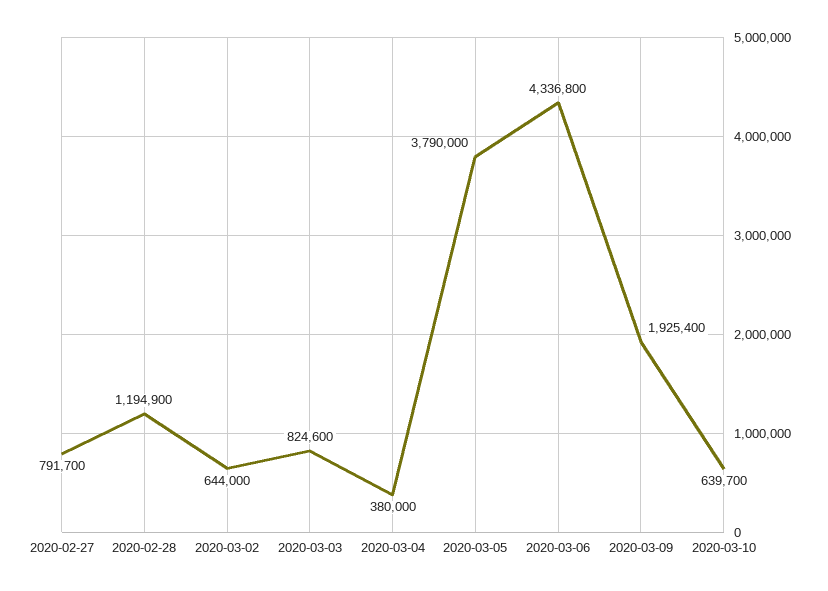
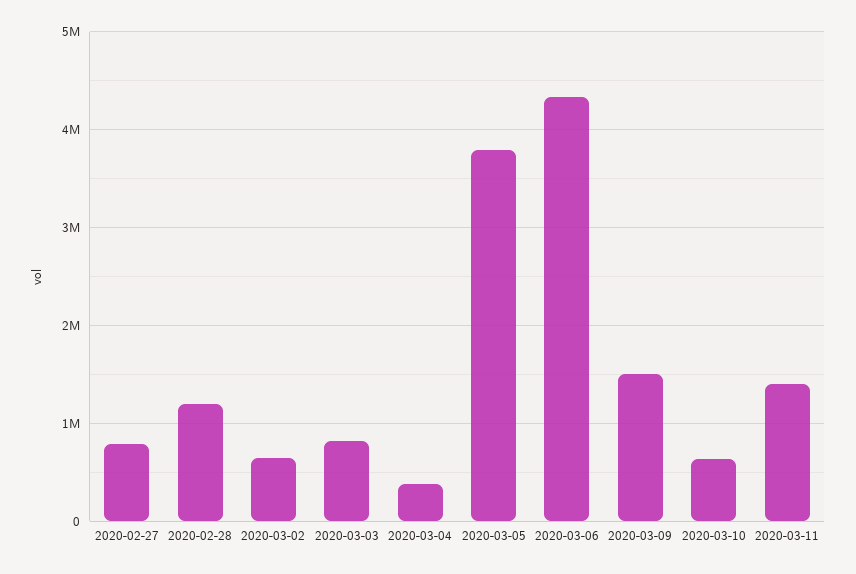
2020-03-09: 1925400 -> 1500000
2020-03-11: none -> 1400000

